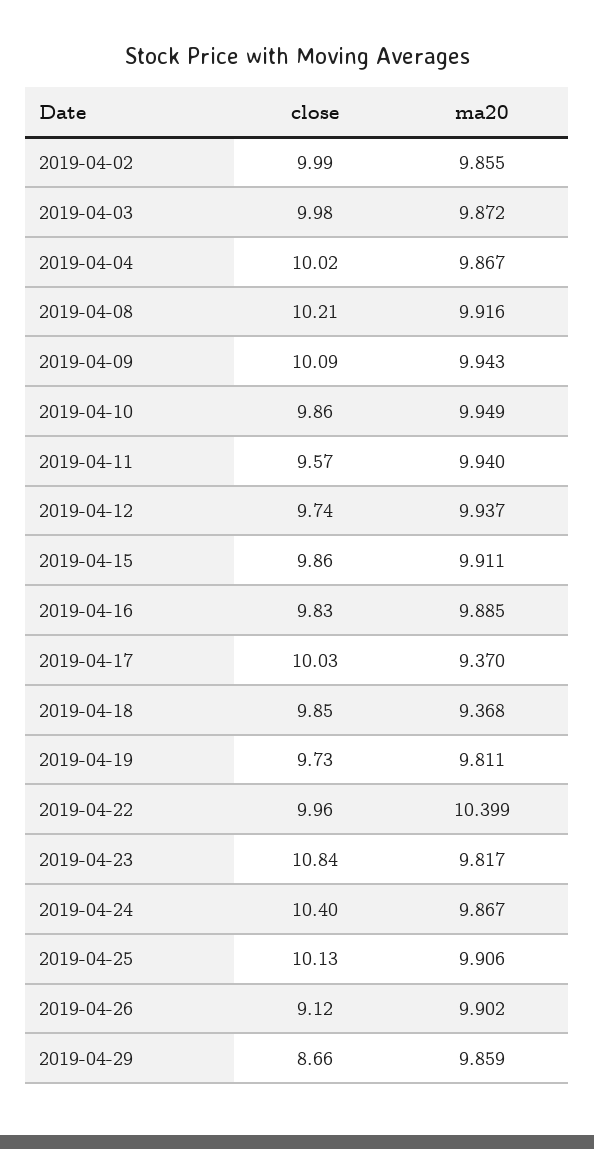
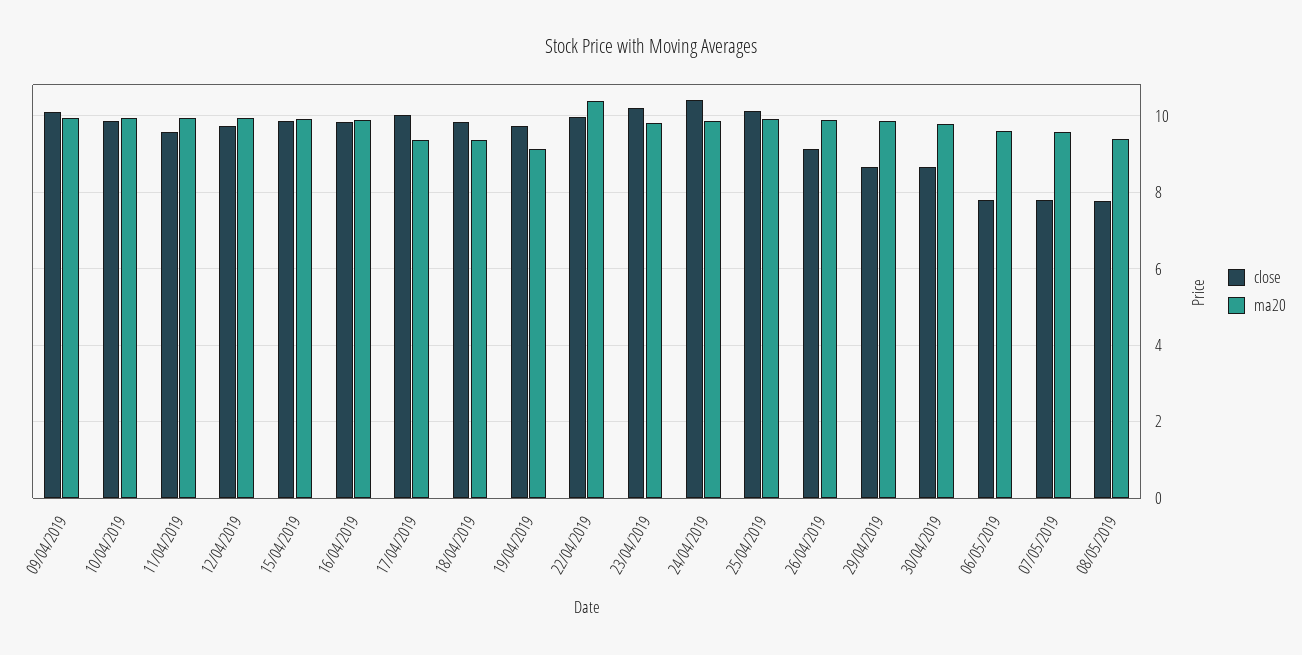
close, 2019-04-02: 9.99 -> none
ma20, 2019-04-02: 9.855 -> none
close, 2019-04-03: 9.98 -> none
ma20, 2019-04-03: 9.872 -> none
close, 2019-04-04: 10.02 -> none
ma20, 2019-04-04: 9.867 -> none
close, 2019-04-08: 10.21 -> none
ma20, 2019-04-08: 9.916 -> none
ma20, 2019-04-19: 9.811 -> 9.2
close, 2019-04-23: 10.84 -> 10.2
close, 30/04/2019: none -> 8.6
ma20, 30/04/2019: none -> 9.8
close, 06/05/2019: none -> 7.8
ma20, 06/05/2019: none -> 9.6
close, 07/05/2019: none -> 7.8
ma20, 07/05/2019: none -> 9.6
close, 08/05/2019: none -> 7.8
ma20, 08/05/2019: none -> 9.4

